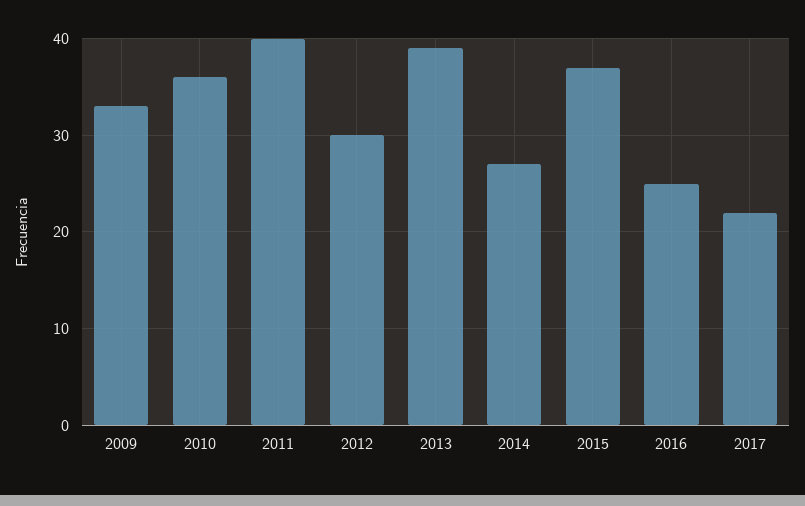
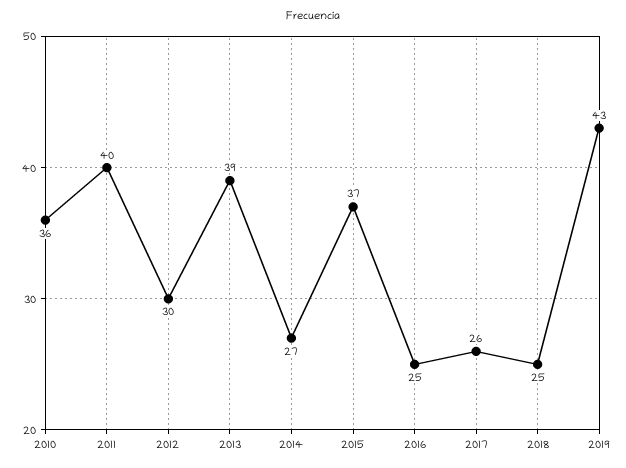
2009: 33 -> none
2017: 22 -> 26
2018: none -> 25
2019: none -> 43

